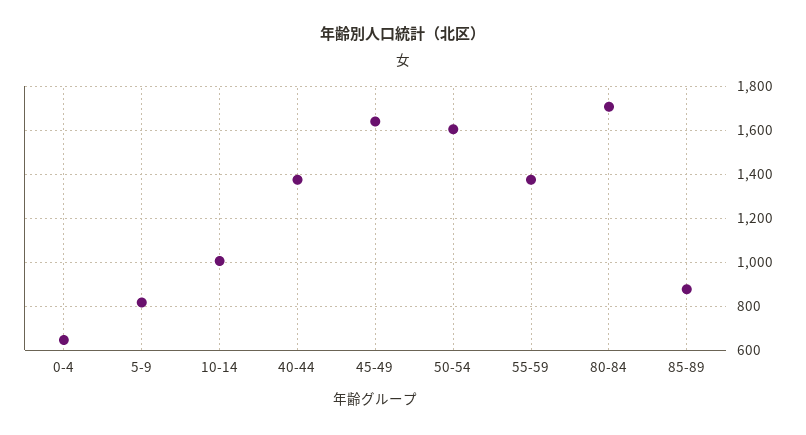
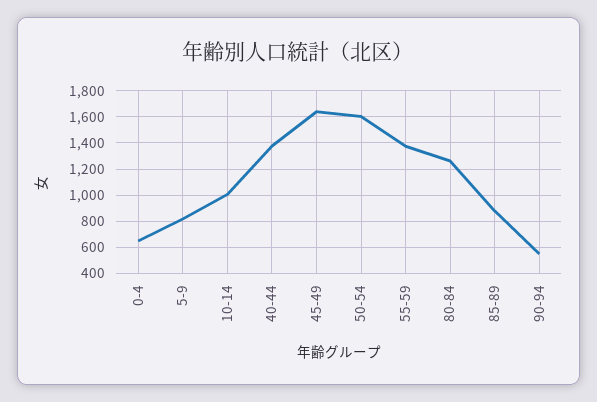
80-84: 1700 -> 1250
90-94: none -> 550

